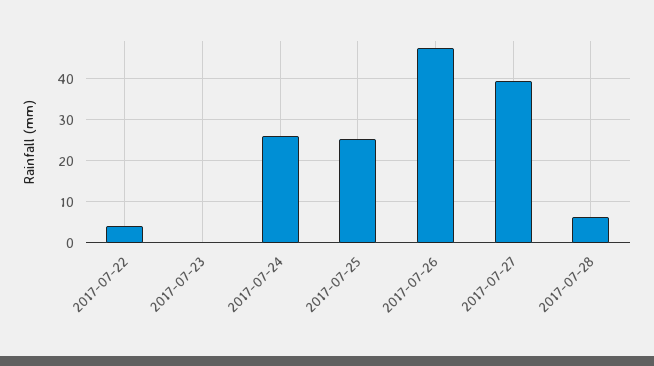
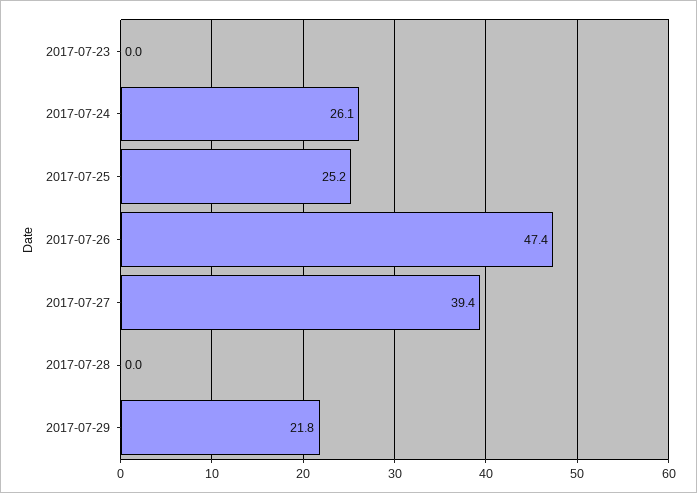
2017-07-22: 4 -> none
2017-07-28: 6 -> 0
2017-07-29: none -> 21.8

